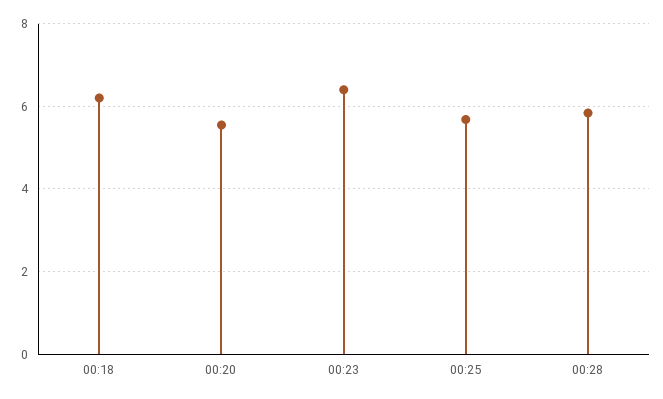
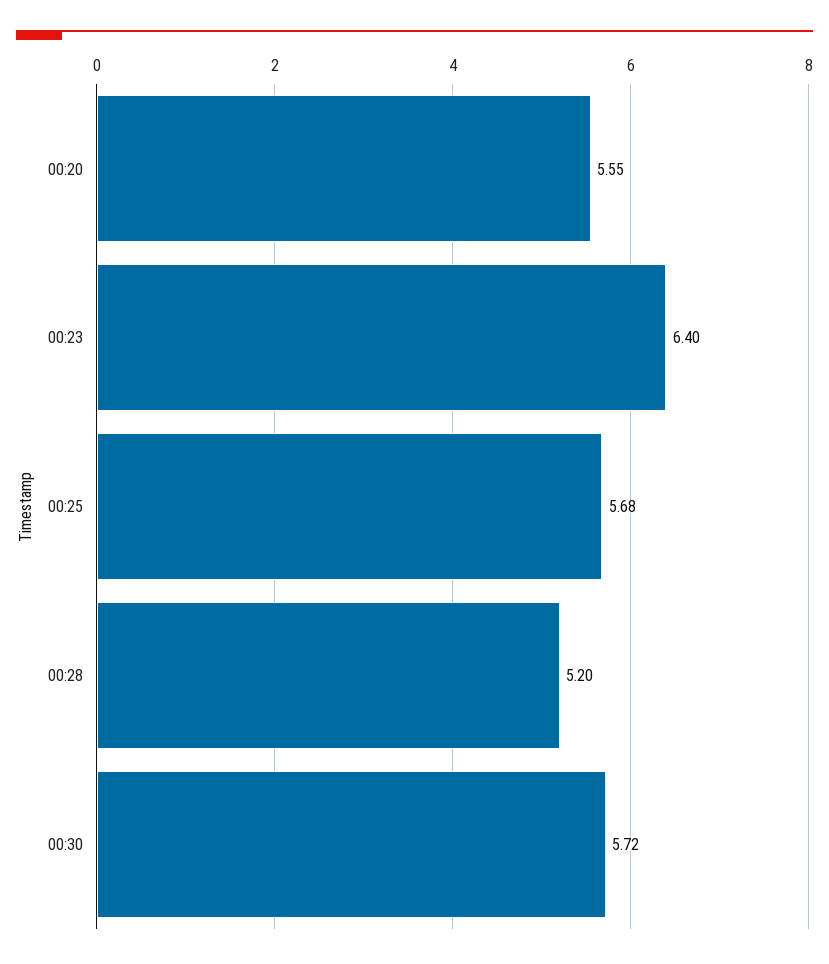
00:18: 6.2 -> none
00:28: 5.8 -> 5.2
00:30: none -> 5.72

